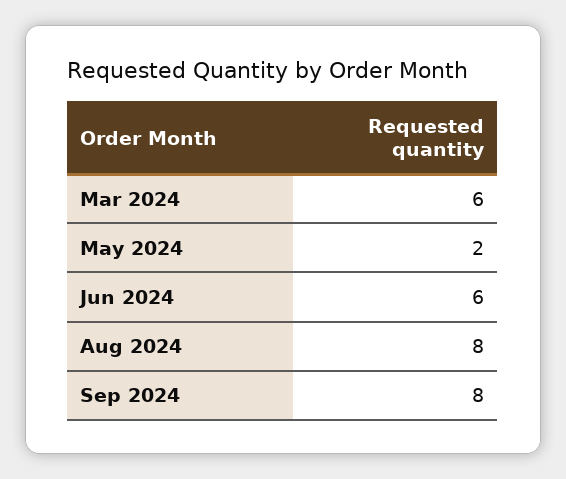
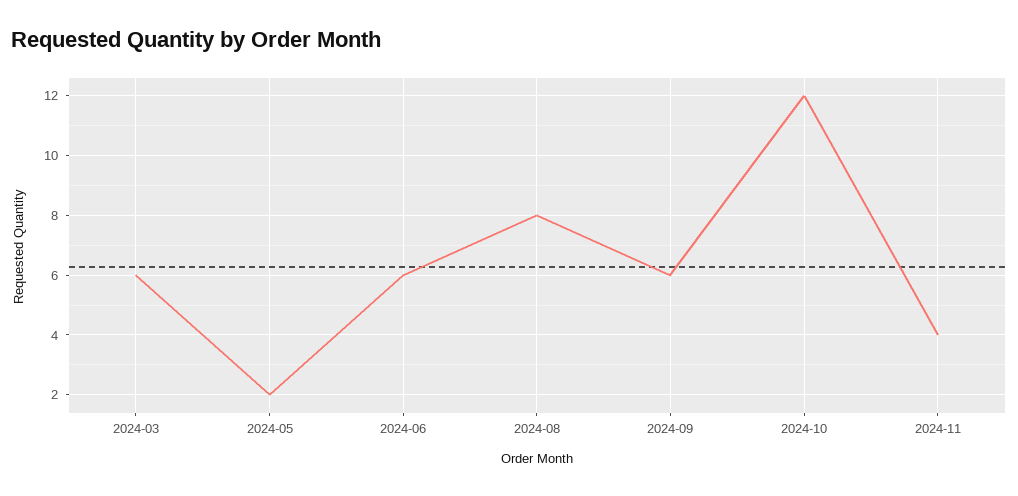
Sep 2024: 8 -> 6
2024-10: none -> 12
2024-11: none -> 4

